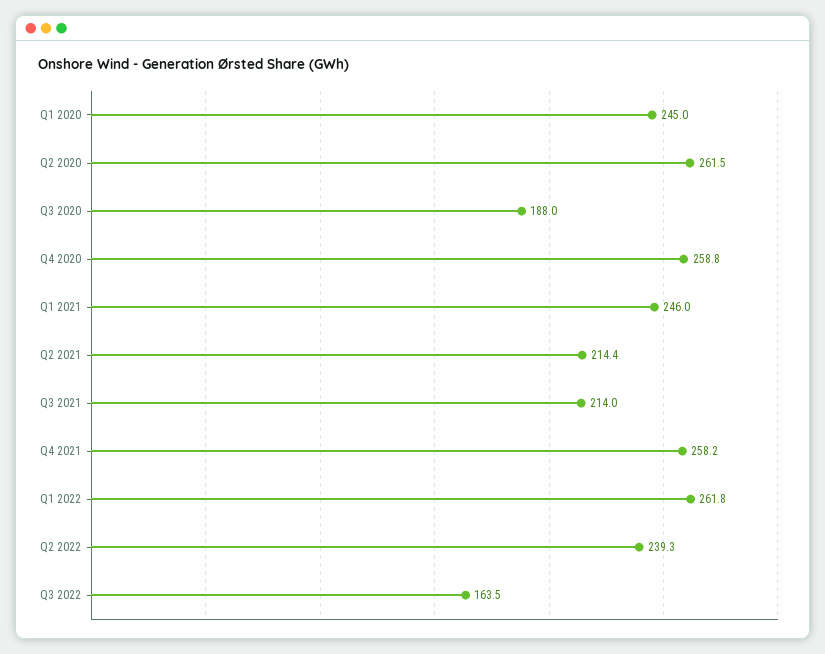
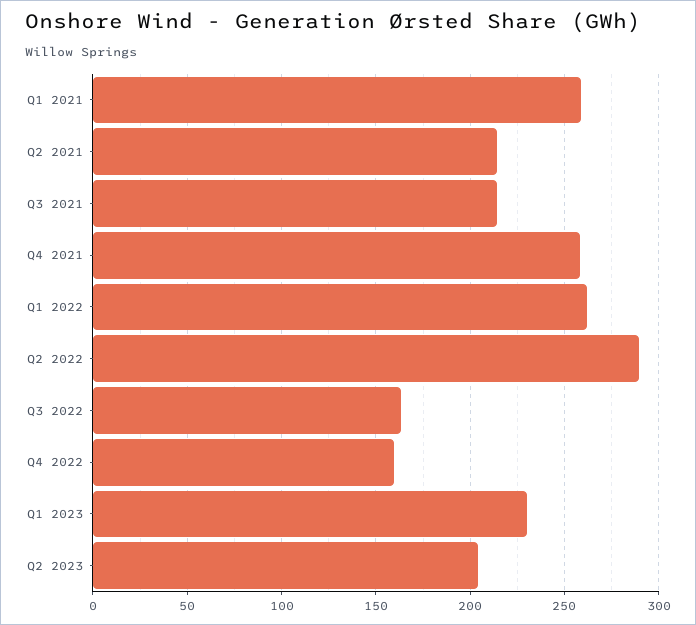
Q1 2020: 245 -> none
Q2 2020: 261.5 -> none
Q3 2020: 188 -> none
Q4 2020: 258.8 -> none
Q1 2021: 246 -> 260
Q2 2022: 239.3 -> 290
Q4 2022: none -> 160
Q1 2023: none -> 230
Q2 2023: none -> 205

